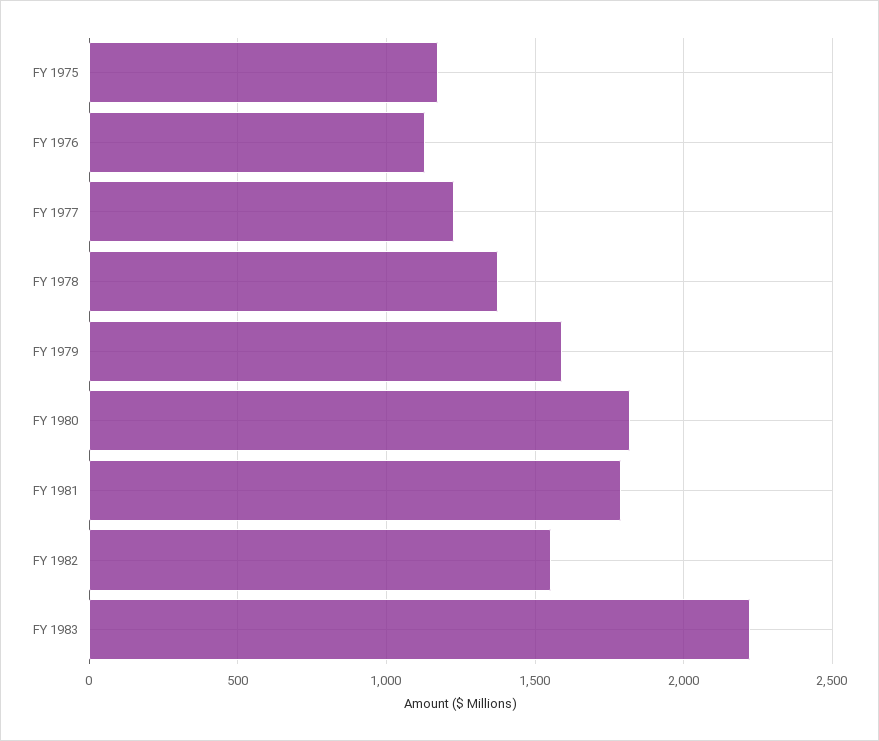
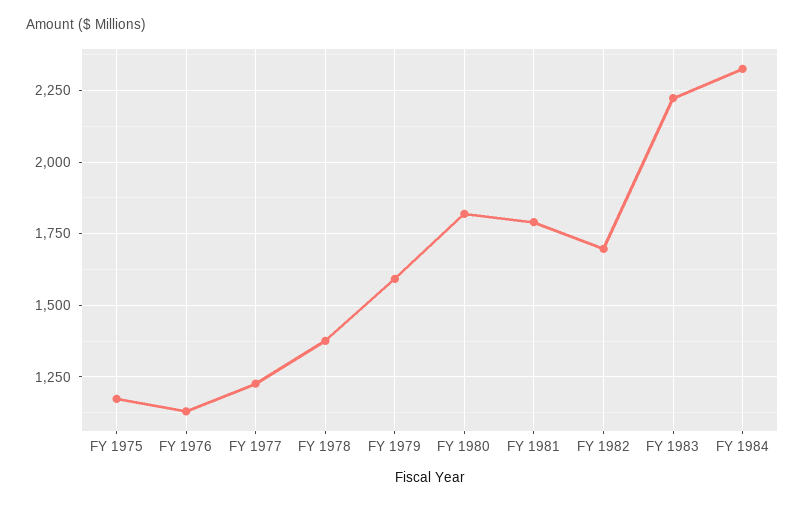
FY 1982: 1550 -> 1700
FY 1984: none -> 2325

